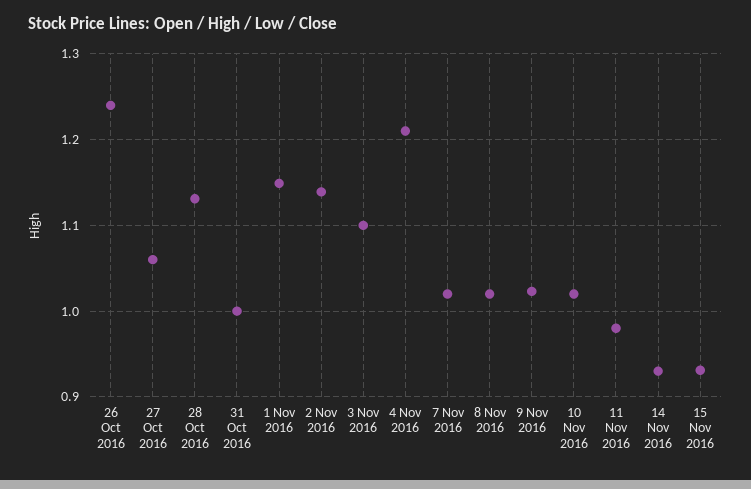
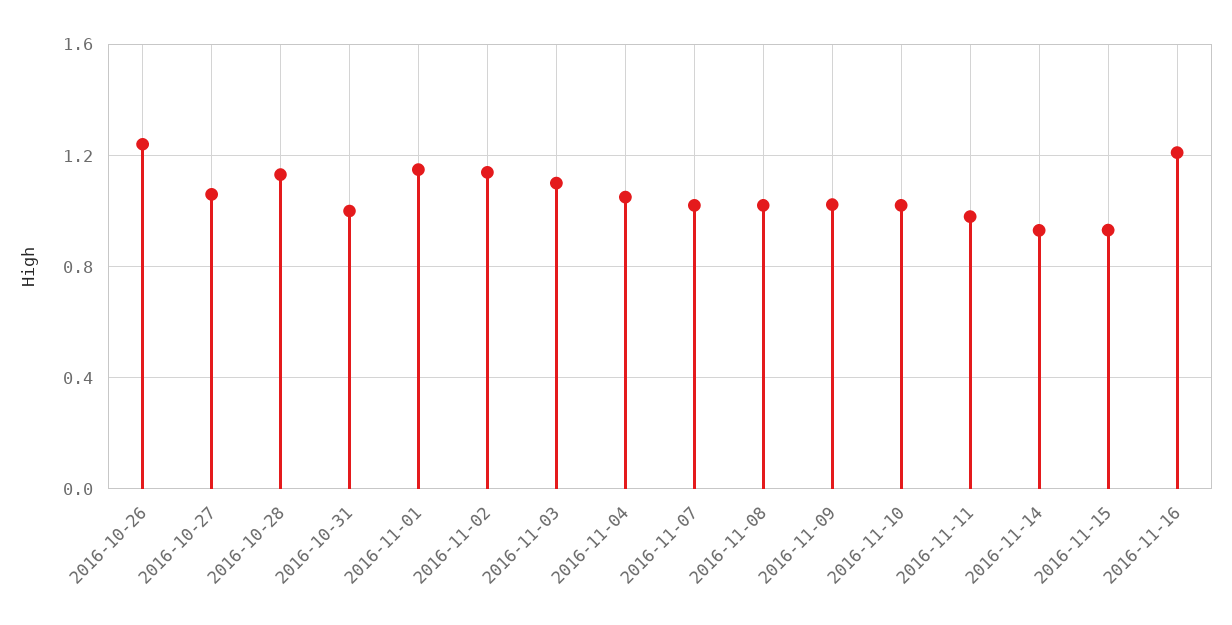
4 Nov 2016: 1.21 -> 1.05
2016-11-16: none -> 1.2

